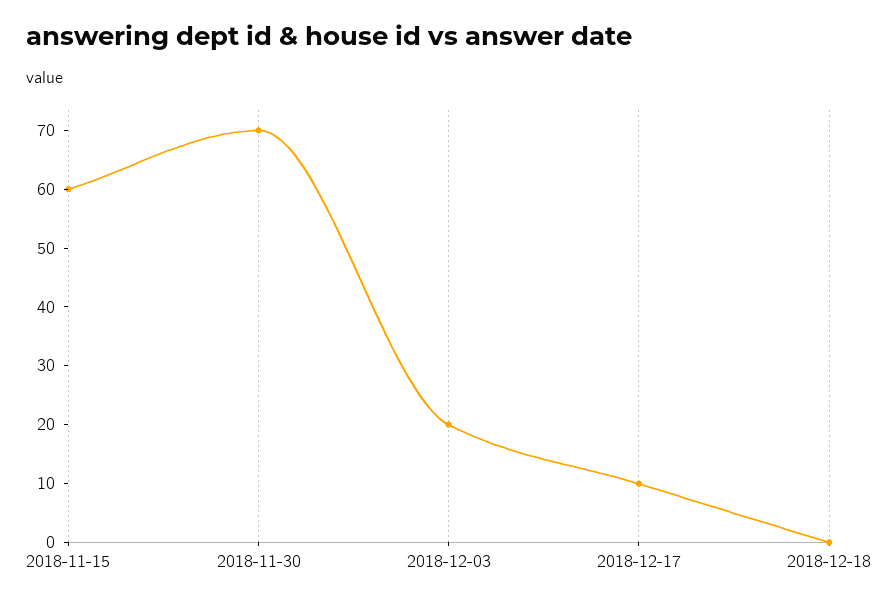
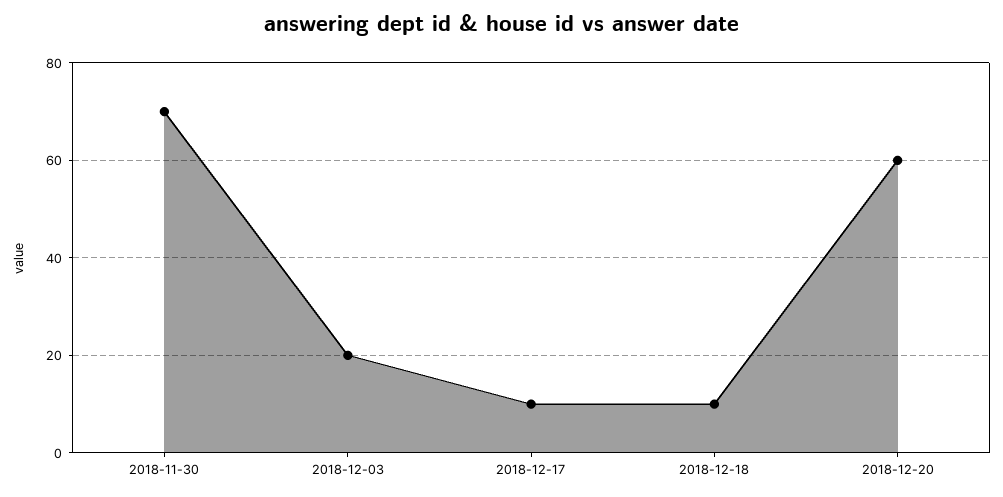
2018-11-15: 60 -> none
2018-12-18: 0 -> 10
2018-12-20: none -> 60

